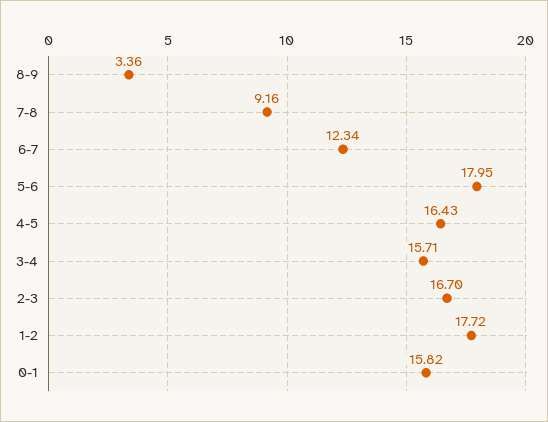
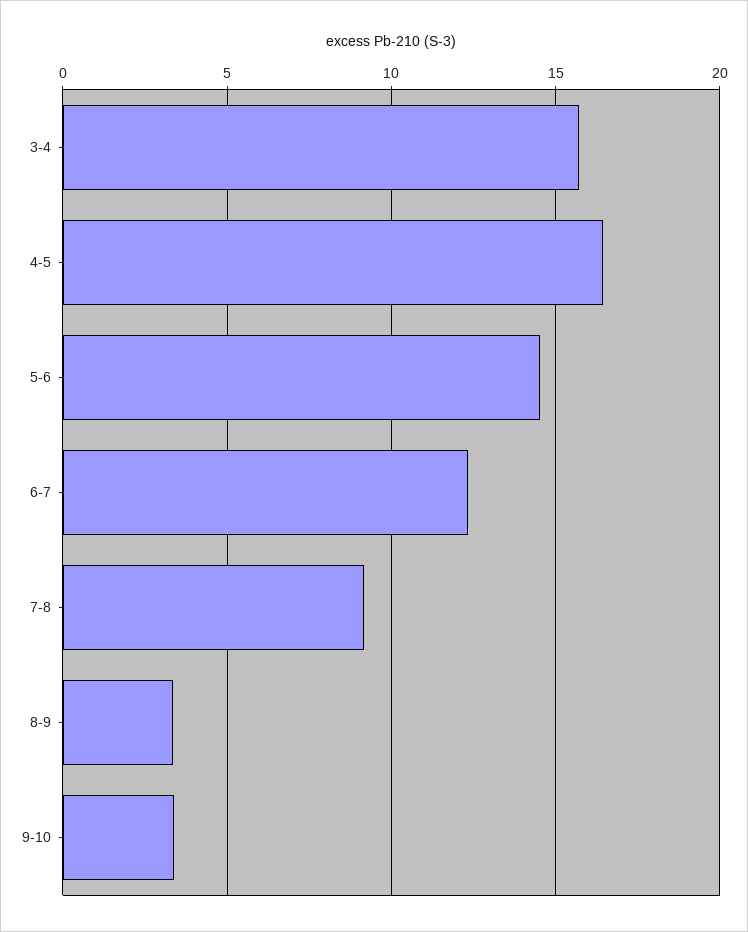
5-6: 17.95 -> 14.5
2-3: 16.7 -> none
1-2: 17.72 -> none
0-1: 15.82 -> none
9-10: none -> 3.5

